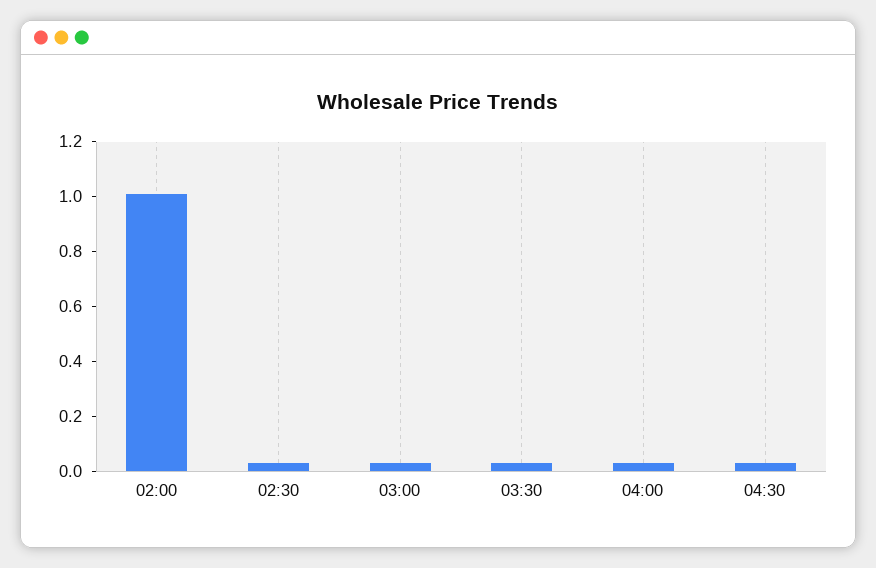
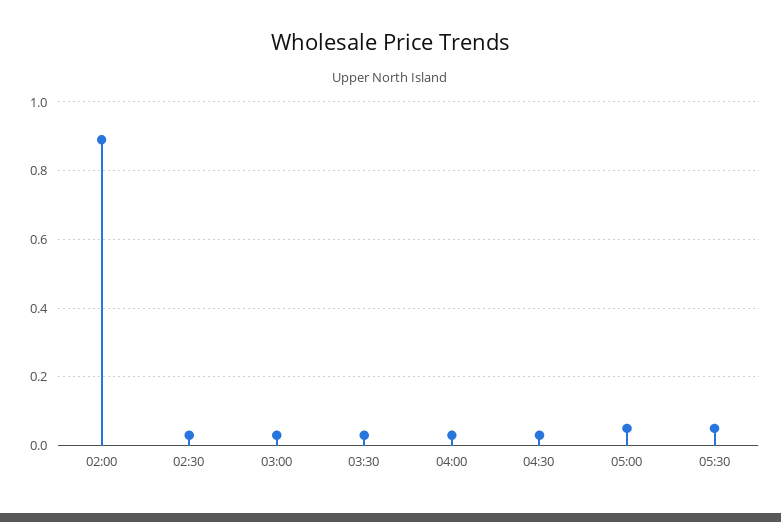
02:00: 1 -> 0.9
05:00: none -> 0.05
05:30: none -> 0.05

